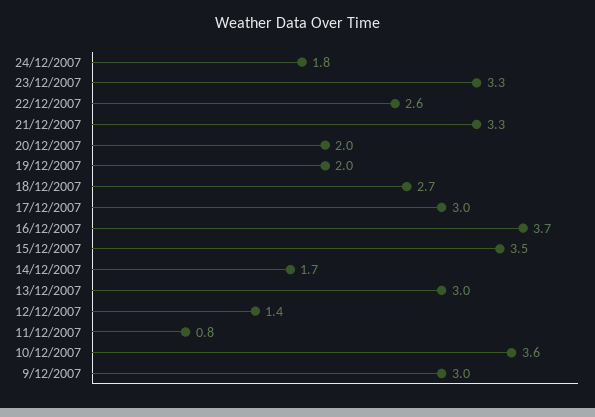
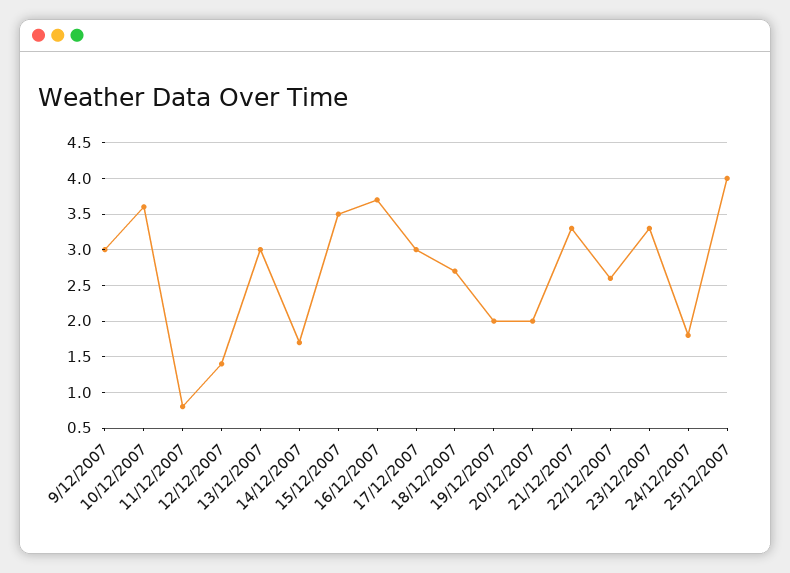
25/12/2007: none -> 4

